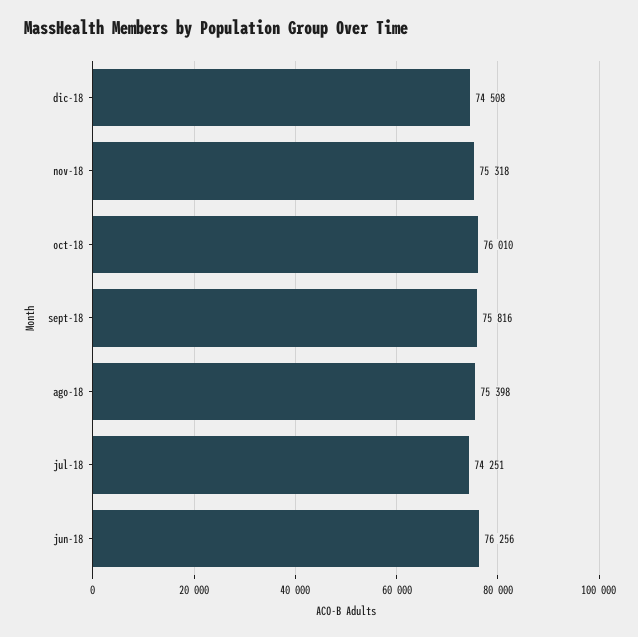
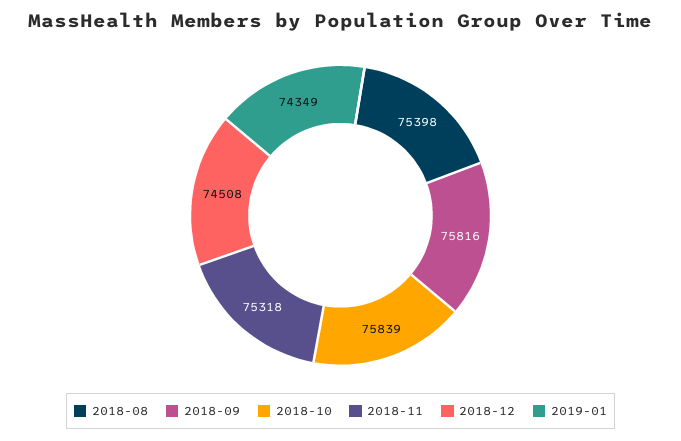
oct-18: 76010 -> 75839
jul-18: 74251 -> none
jun-18: 76256 -> none
2019-01: none -> 74349

